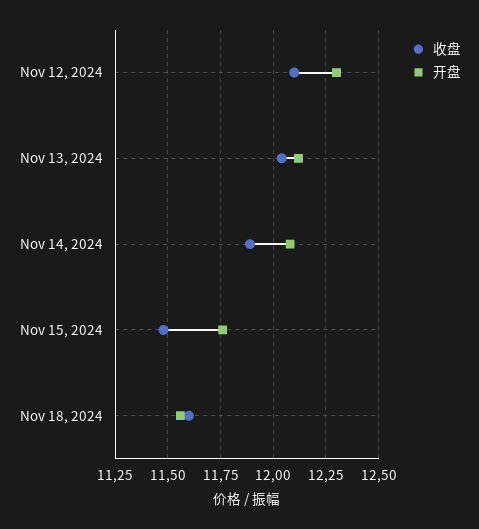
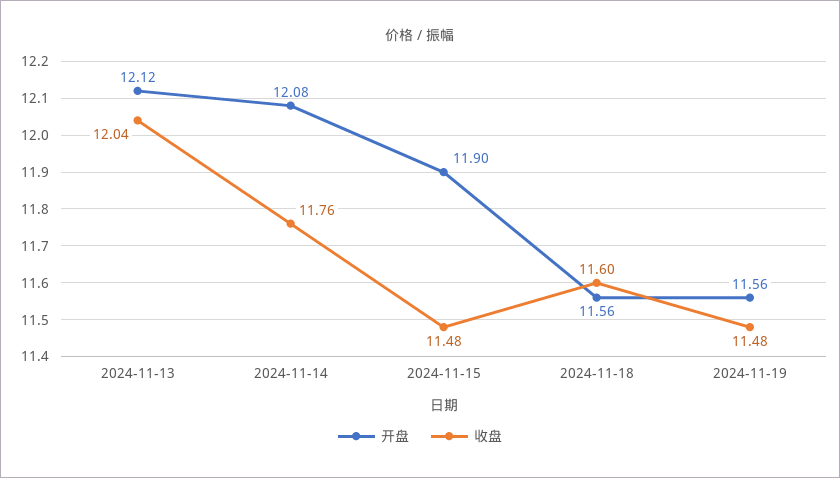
收盘, Nov 12, 2024: 12.1 -> none
开盘, Nov 12, 2024: 12.3 -> none
收盘, Nov 14, 2024: 11.9 -> 11.76
开盘, Nov 15, 2024: 11.75 -> 11.9
开盘, 2024-11-19: none -> 11.56
收盘, 2024-11-19: none -> 11.48

